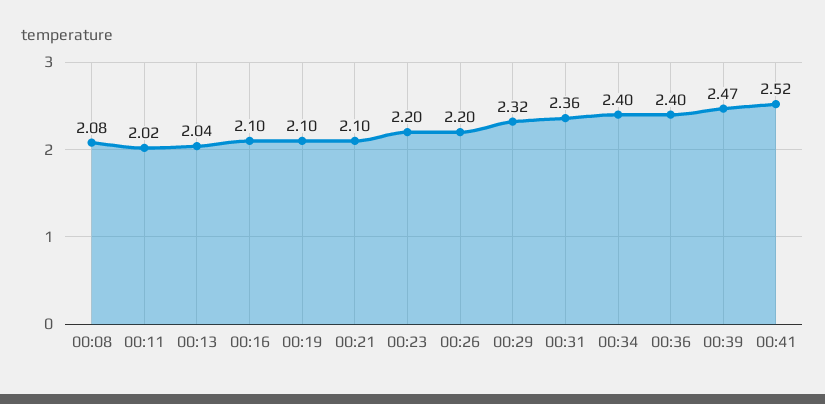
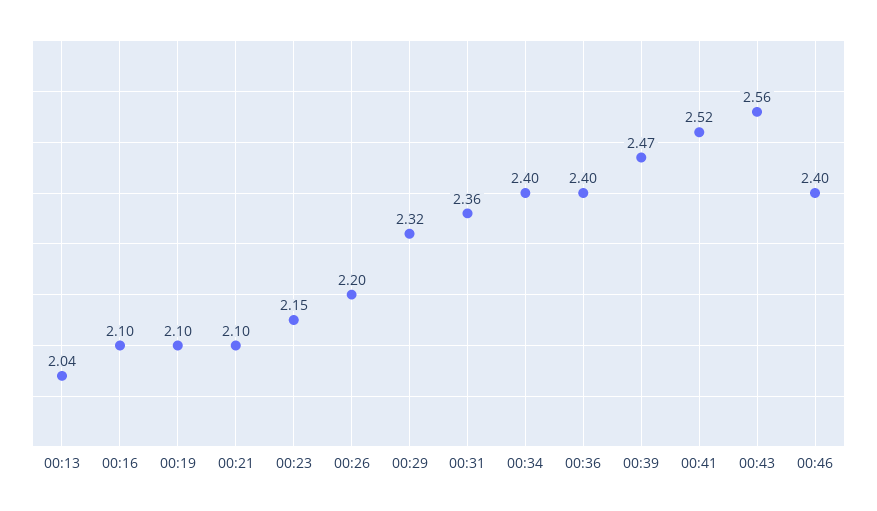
00:08: 2.08 -> none
00:11: 2.02 -> none
00:23: 2.2 -> 2.15
00:43: none -> 2.56
00:46: none -> 2.4

